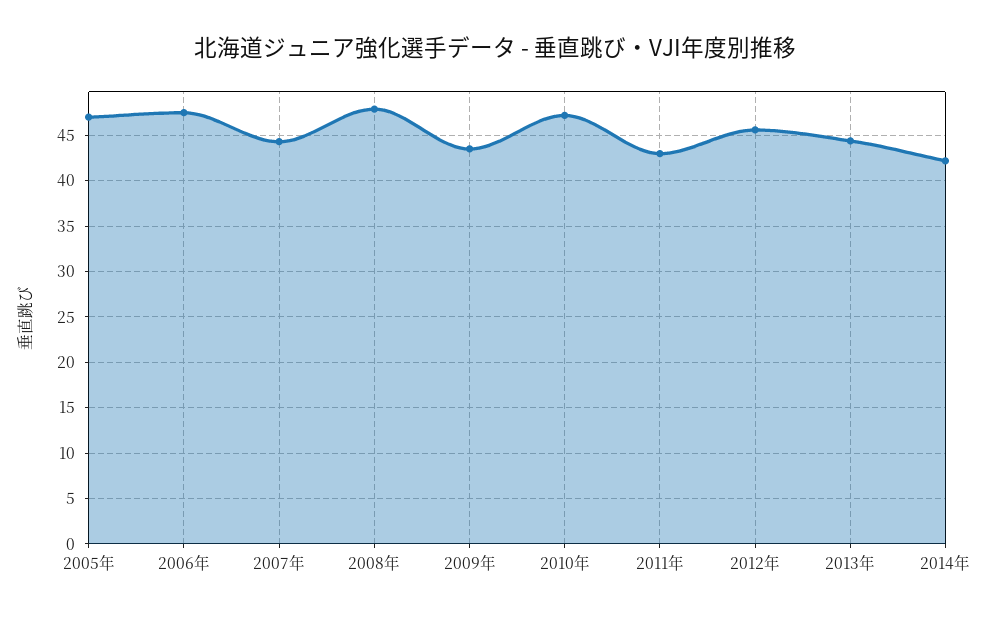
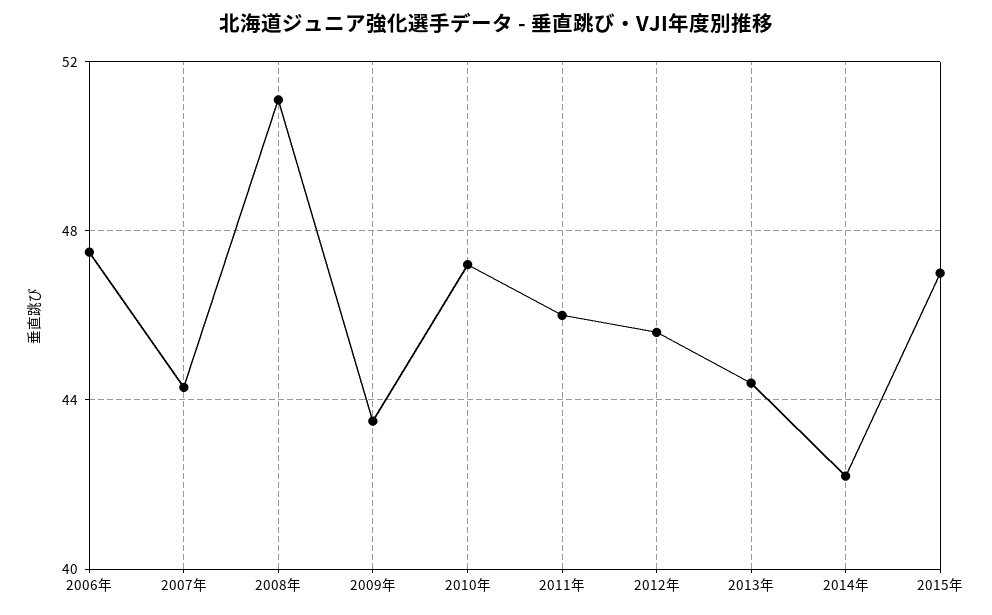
2005年: 47 -> none
2008年: 48 -> 51
2011年: 43 -> 46
2015年: none -> 47

